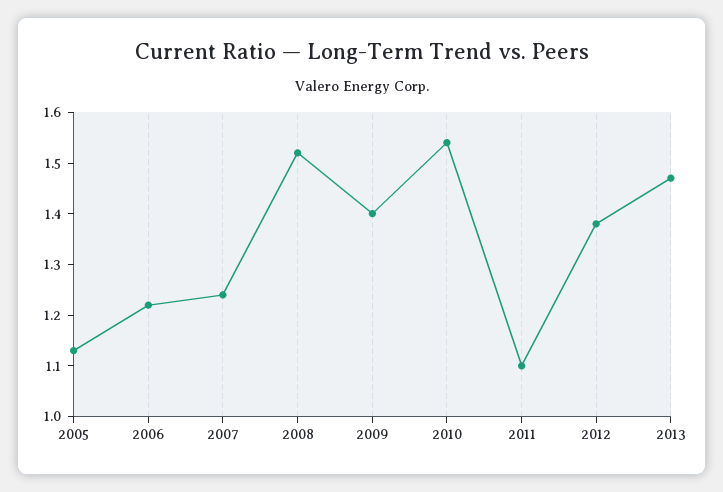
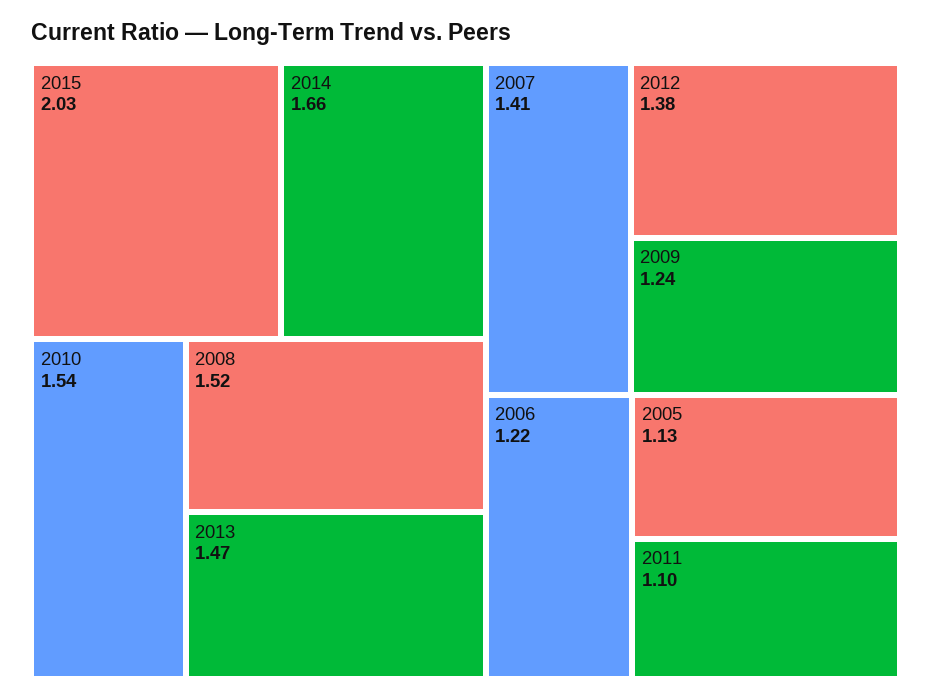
2007: 1.25 -> 1.41
2009: 1.4 -> 1.24
2015: none -> 2.03
2014: none -> 1.66

